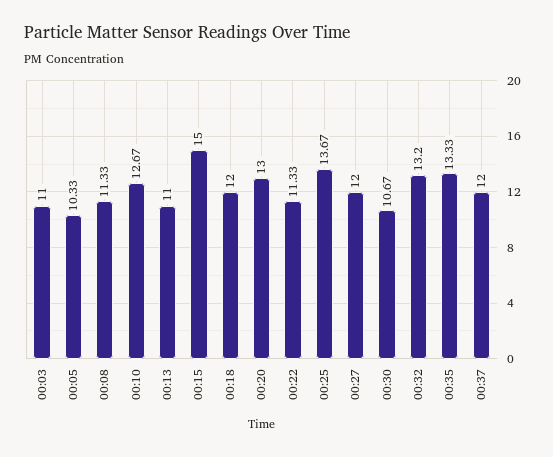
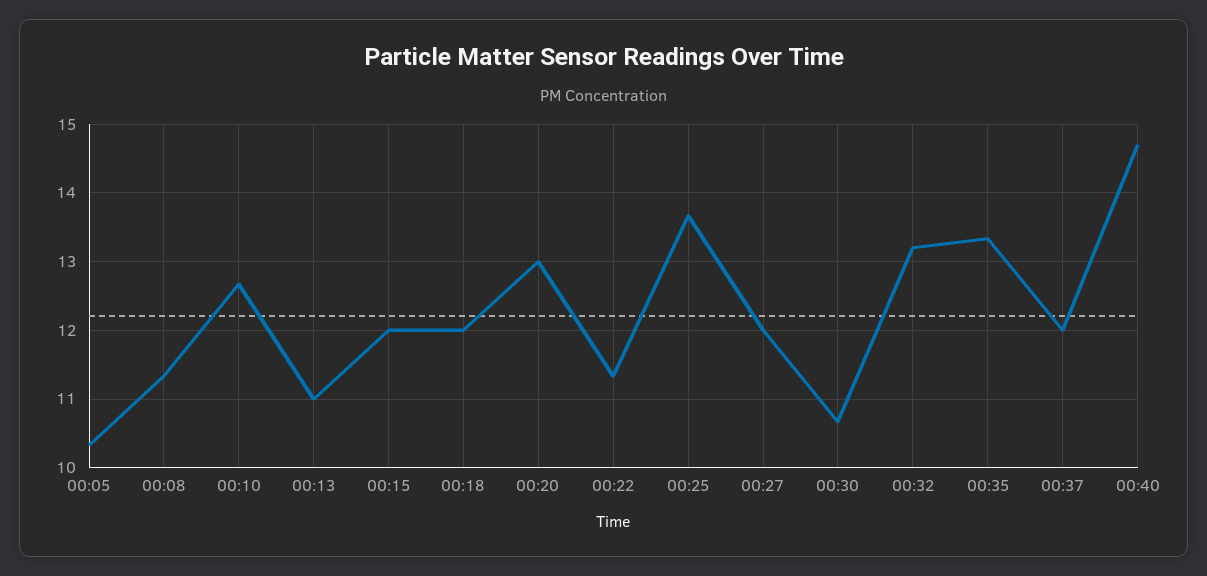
00:03: 11 -> none
00:15: 15 -> 12
00:40: none -> 14.7

